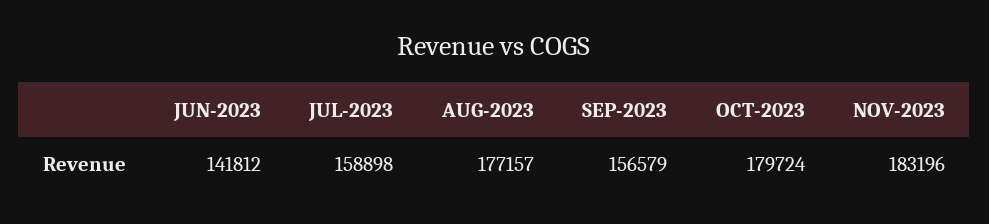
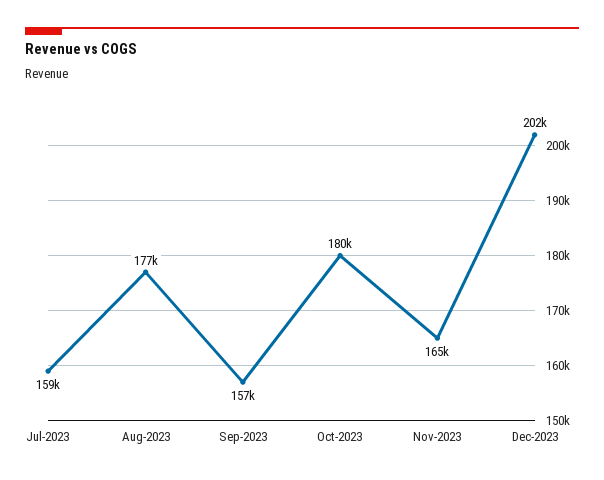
JUN-2023: 141812 -> none
NOV-2023: 183196 -> 165000
Dec-2023: none -> 202000

